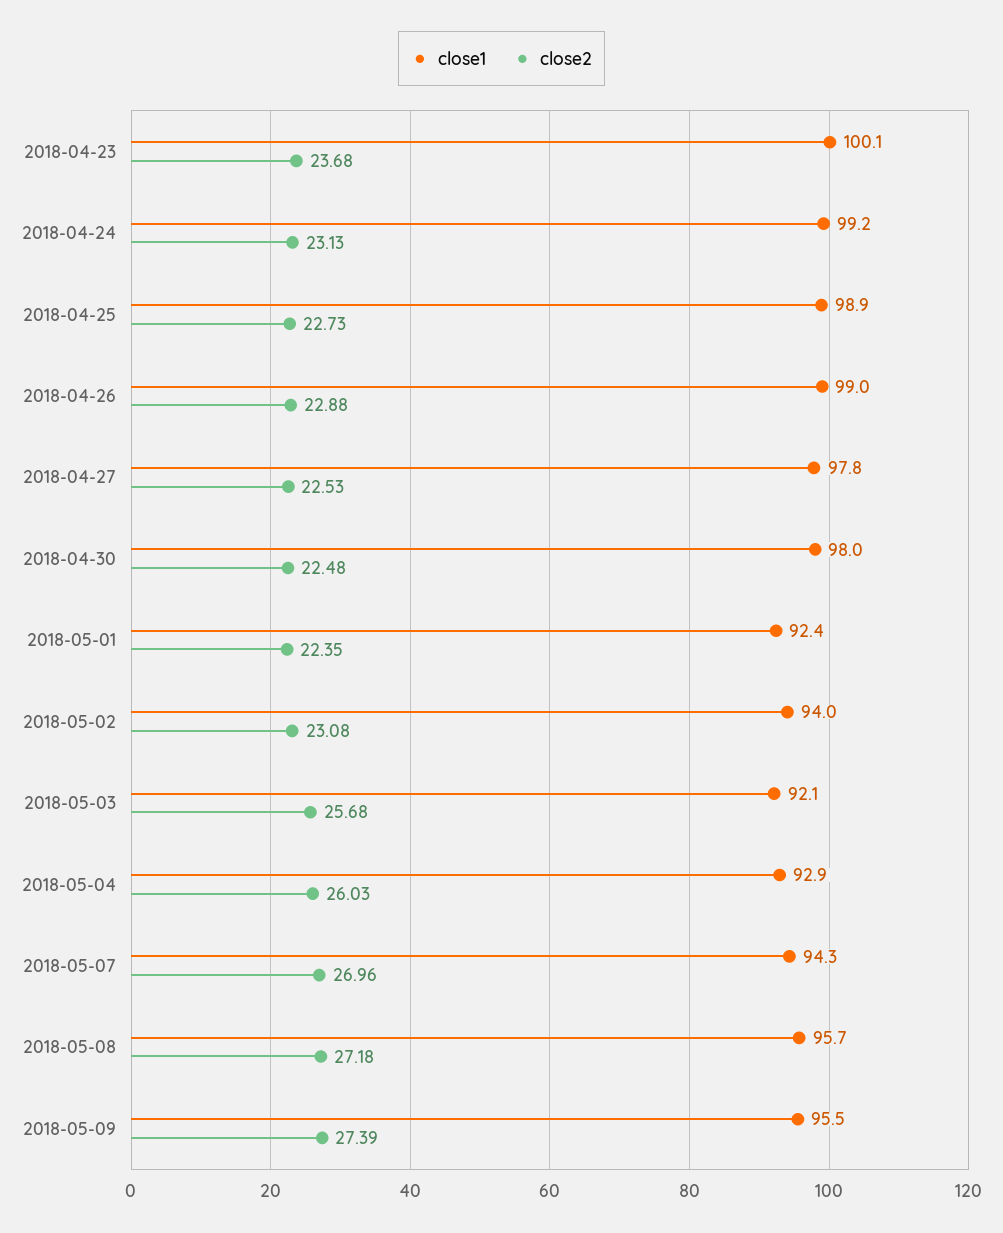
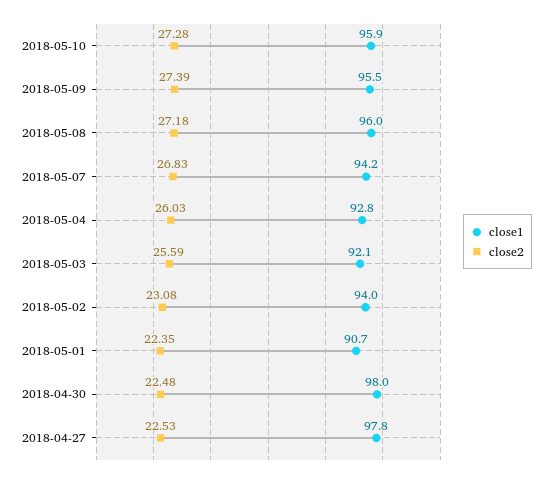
close1, 2018-04-23: 100.1 -> none
close2, 2018-04-23: 23.68 -> none
close1, 2018-04-24: 99.2 -> none
close2, 2018-04-24: 23.13 -> none
close1, 2018-04-25: 98.9 -> none
close2, 2018-04-25: 22.73 -> none
close1, 2018-04-26: 99 -> none
close2, 2018-04-26: 22.88 -> none
close1, 2018-05-01: 92.4 -> 90.7
close2, 2018-05-03: 25.68 -> 25.59
close1, 2018-05-04: 92.9 -> 92.8
close1, 2018-05-07: 94.3 -> 94.2
close2, 2018-05-07: 26.96 -> 26.83
close1, 2018-05-08: 95.7 -> 96
close1, 2018-05-10: none -> 95.9
close2, 2018-05-10: none -> 27.28

